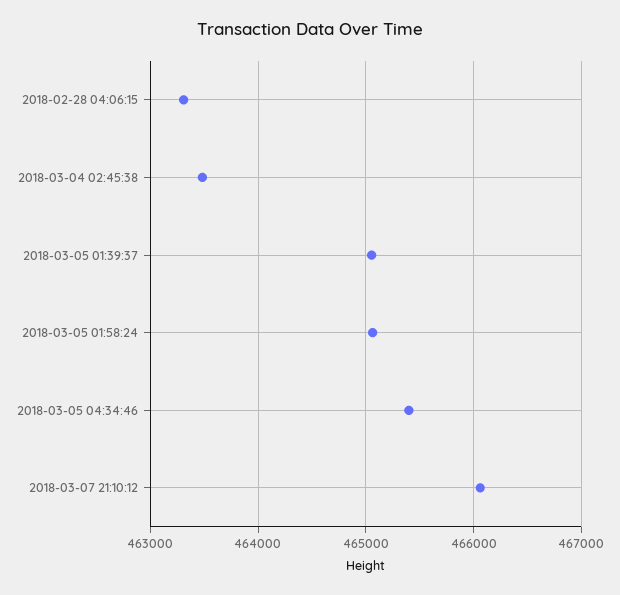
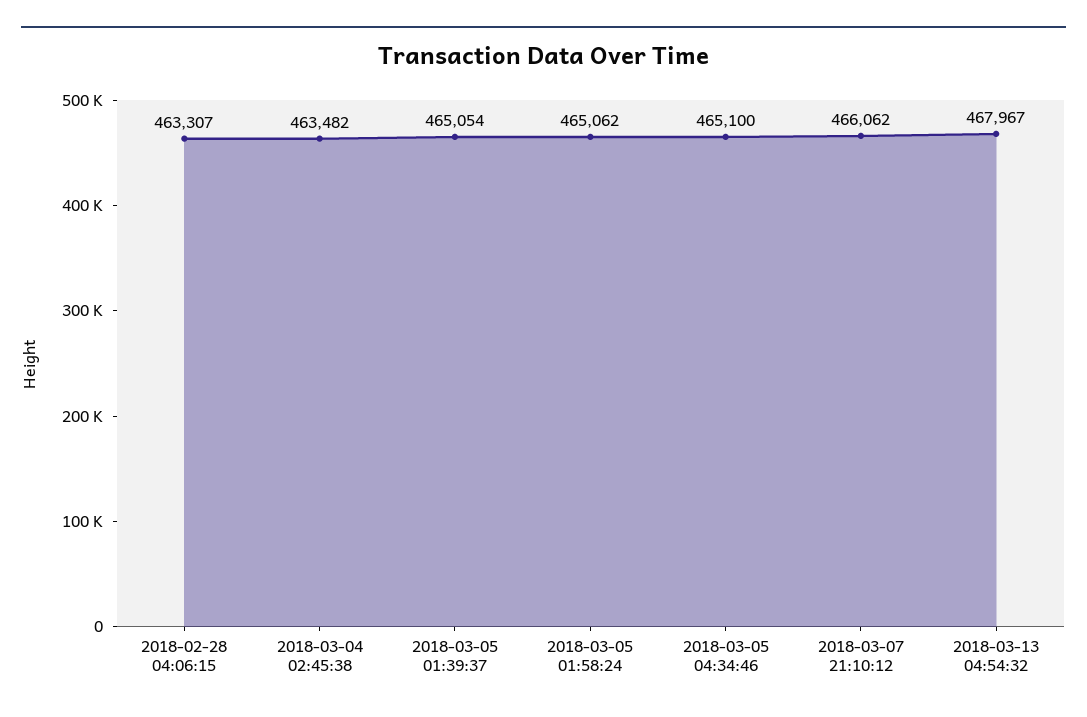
2018-03-05 04:34:46: 465400 -> 465100
2018-03-13 04:54:32: none -> 467967

